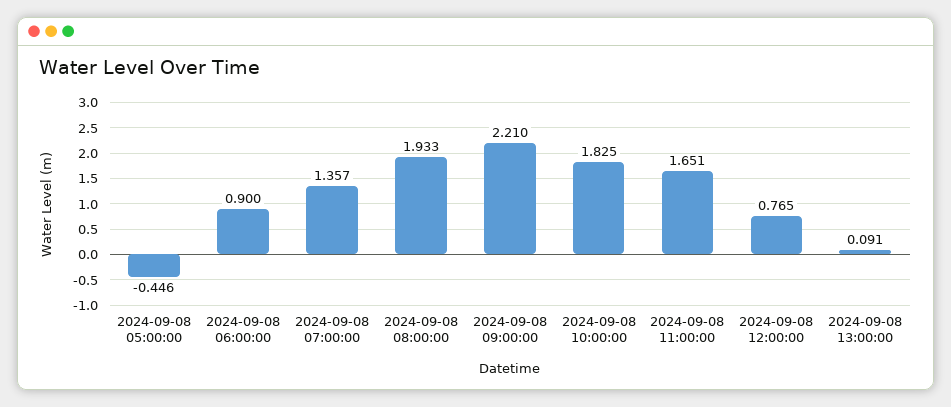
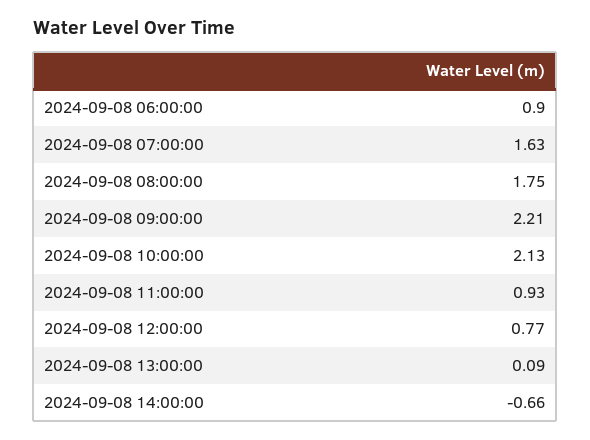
2024-09-08 05:00:00: -0.446 -> none
2024-09-08 07:00:00: 1.357 -> 1.63
2024-09-08 08:00:00: 1.933 -> 1.75
2024-09-08 10:00:00: 1.825 -> 2.13
2024-09-08 11:00:00: 1.651 -> 0.93
2024-09-08 14:00:00: none -> -0.66

